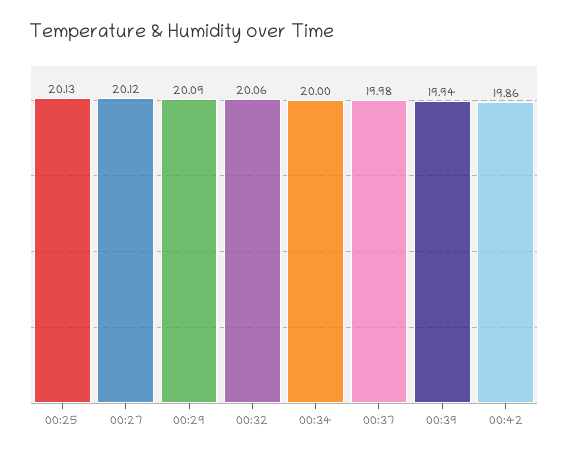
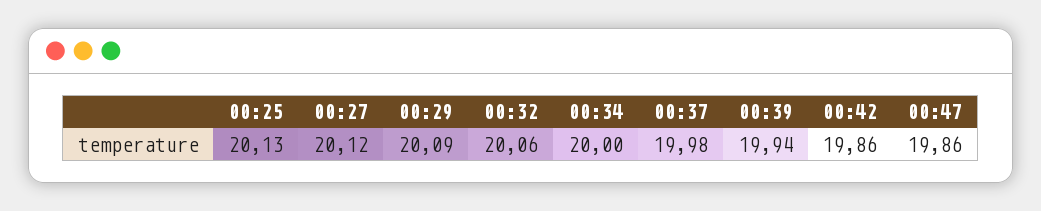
00:47: none -> 19.86

